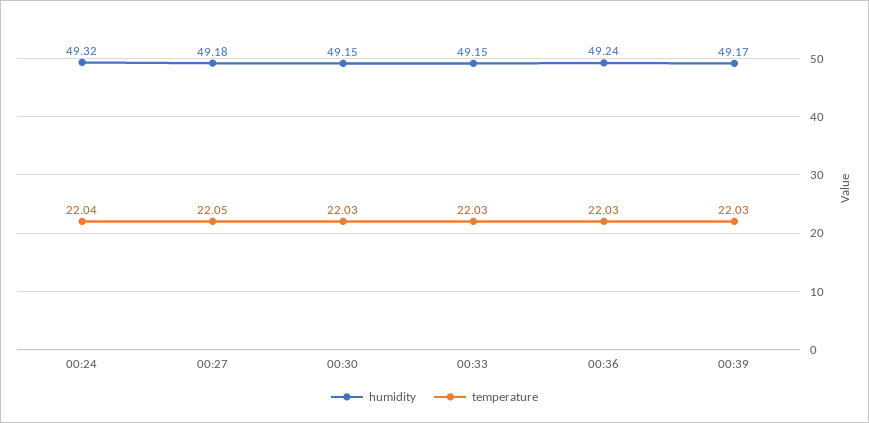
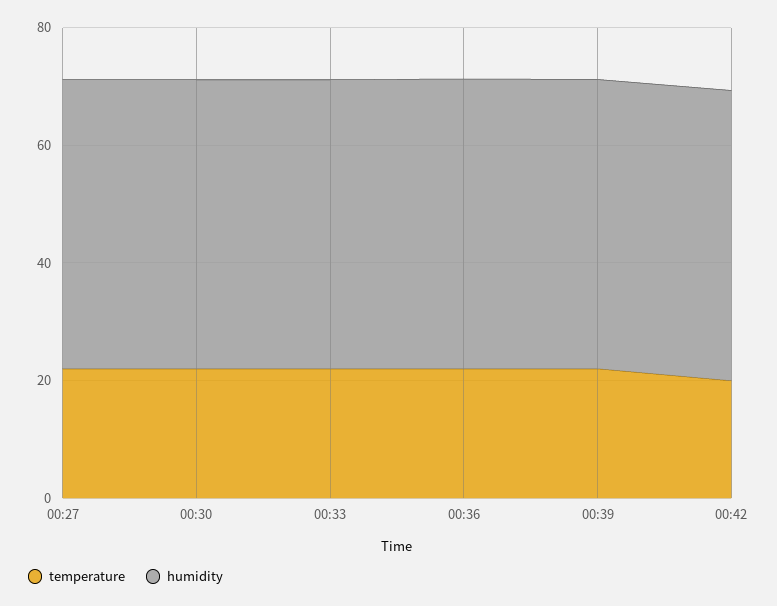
humidity, 00:24: 49.32 -> none
temperature, 00:24: 22.04 -> none
temperature, 00:42: none -> 20
humidity, 00:42: none -> 50

